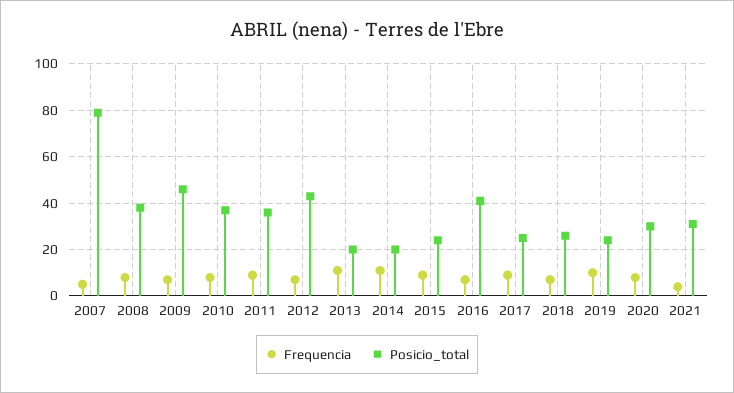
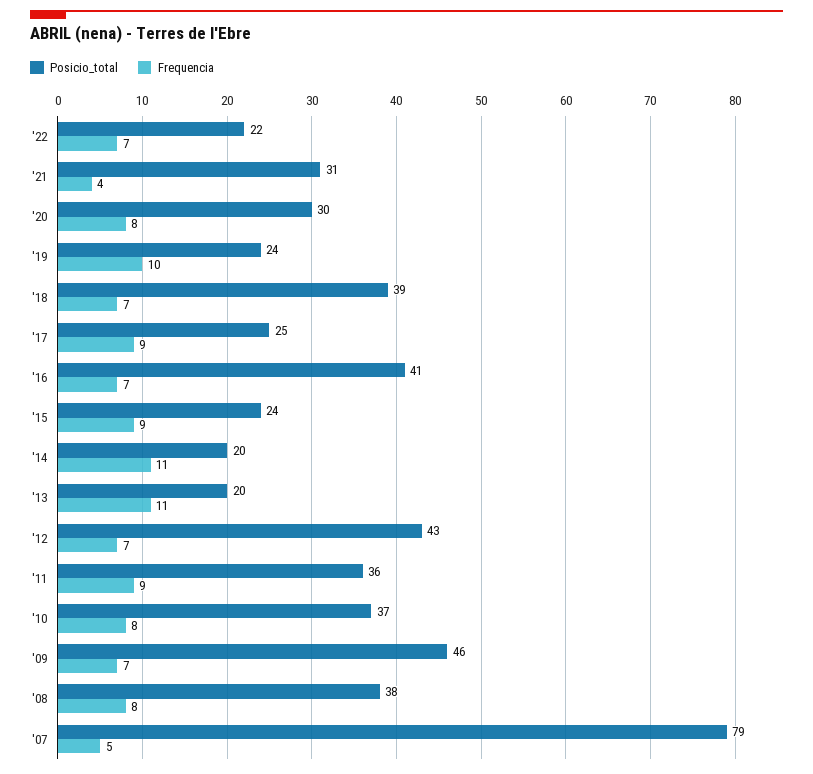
Posicio_total, 2018: 25 -> 39
Posicio_total, '22: none -> 22
Frequencia, '22: none -> 7

